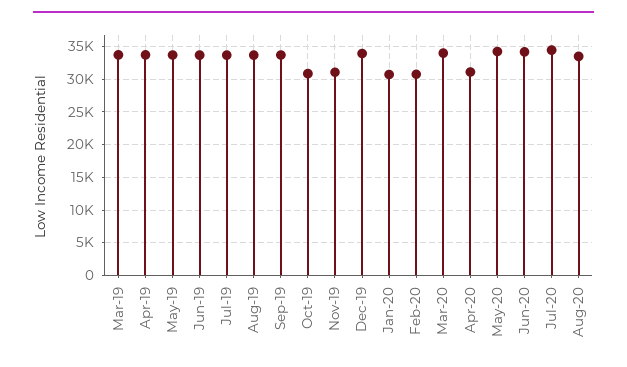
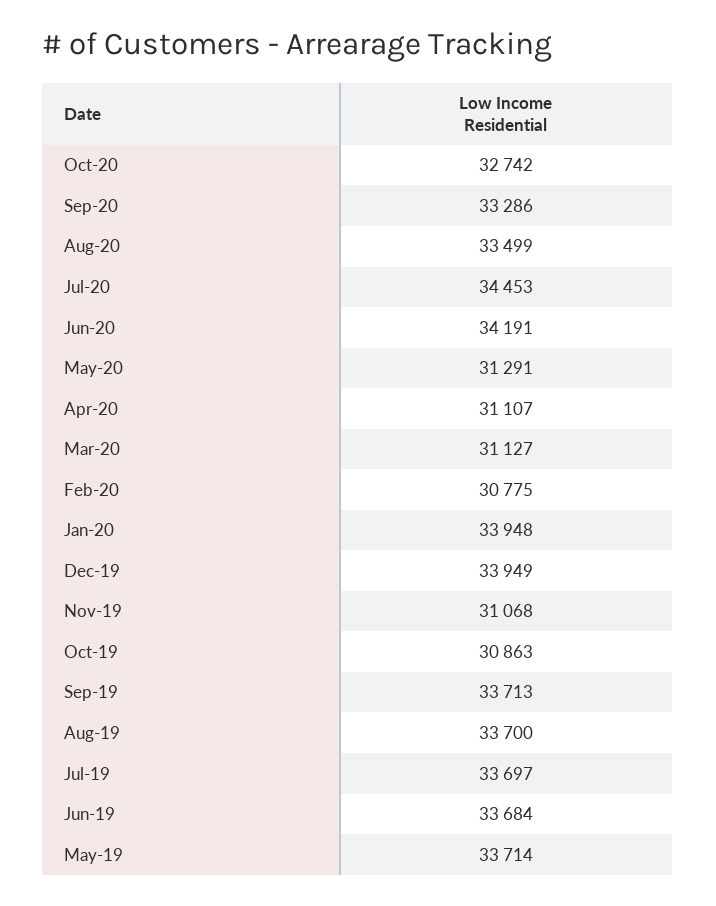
Mar-19: 34000 -> none
Apr-19: 34000 -> none
Jan-20: 31000 -> 33948
Mar-20: 34000 -> 31127
May-20: 34000 -> 31291
Oct-20: none -> 32742
Sep-20: none -> 33286

